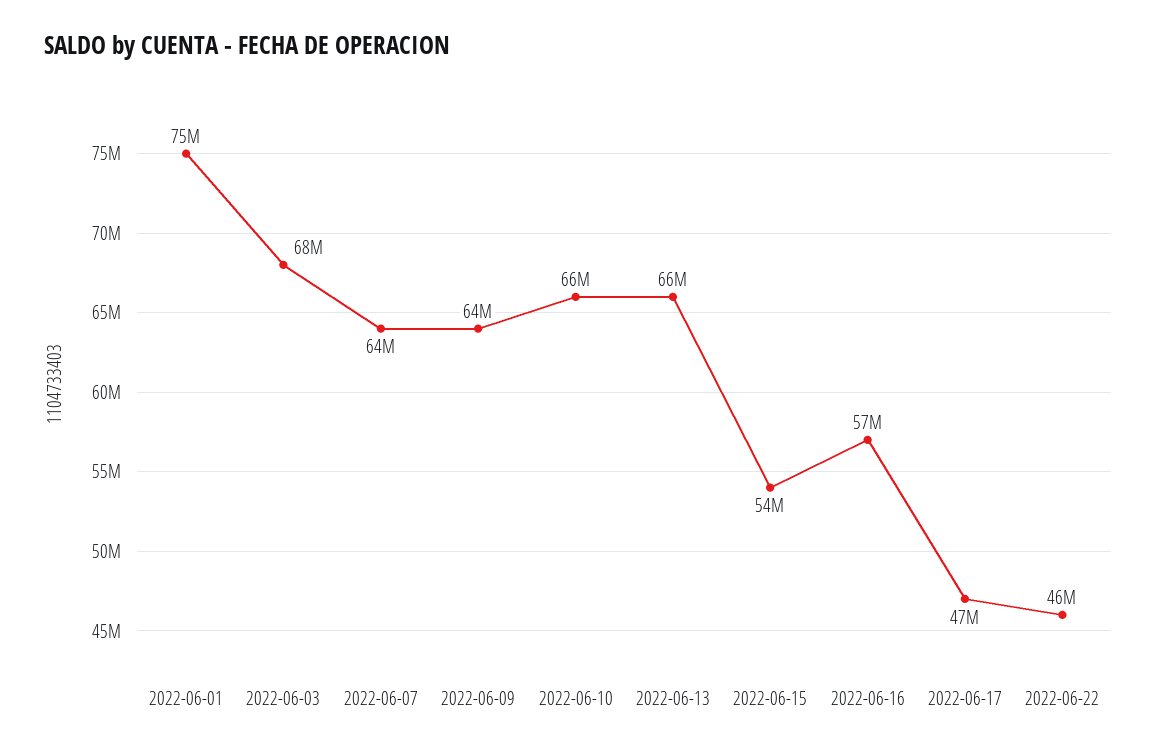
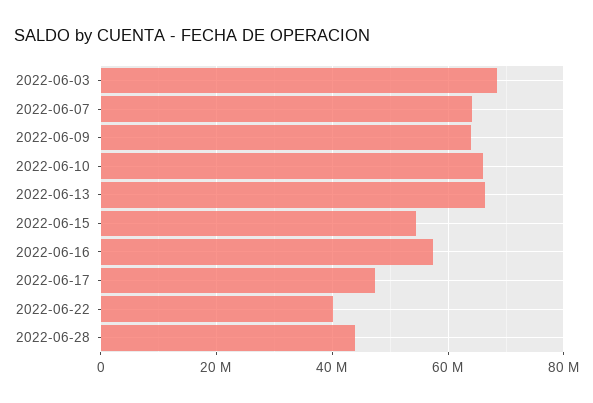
2022-06-01: 75000000 -> none
2022-06-22: 46000000 -> 40000000
2022-06-28: none -> 44000000

